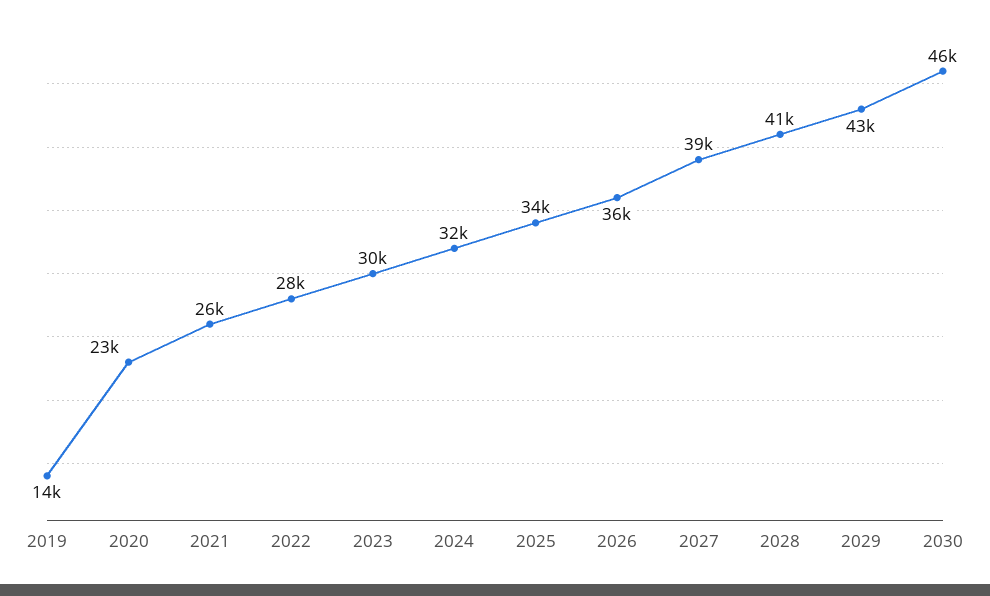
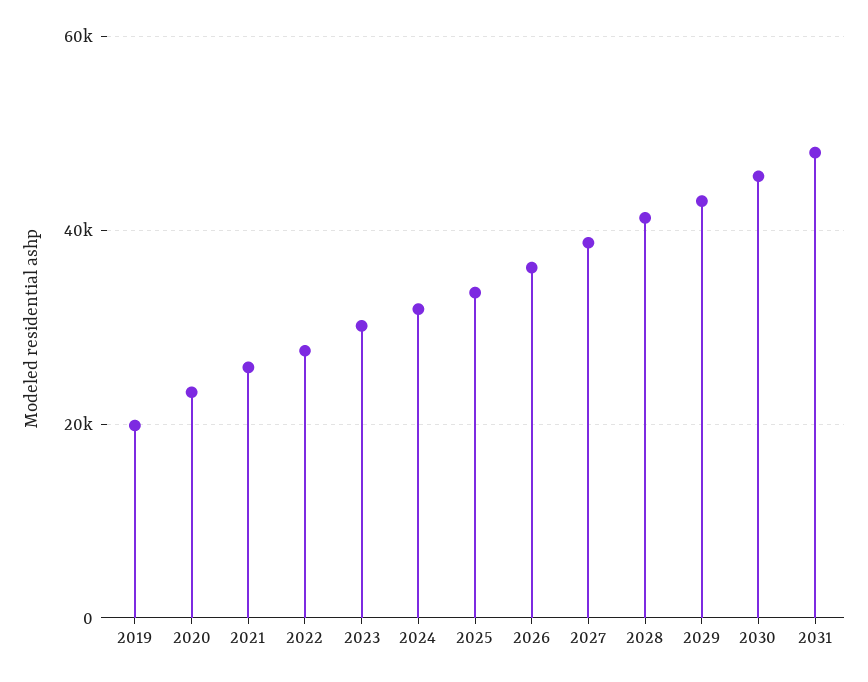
2019: 14000 -> 20000
2031: none -> 48000

